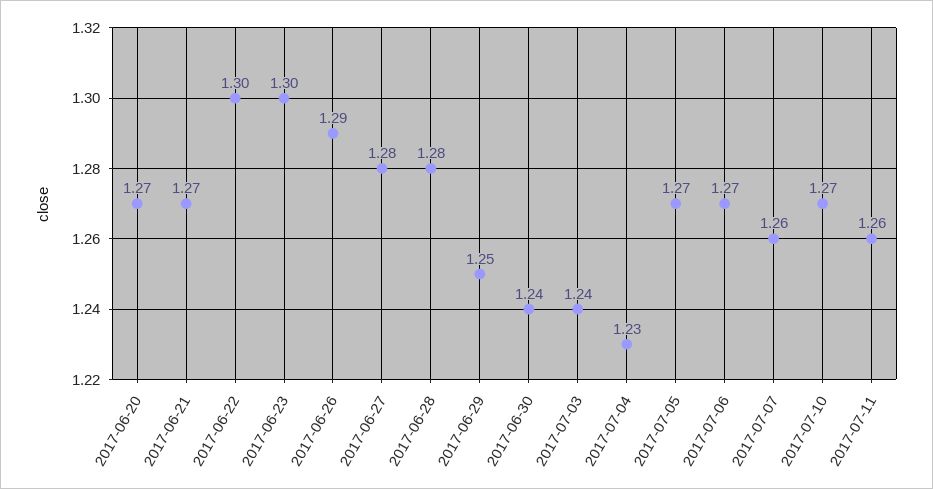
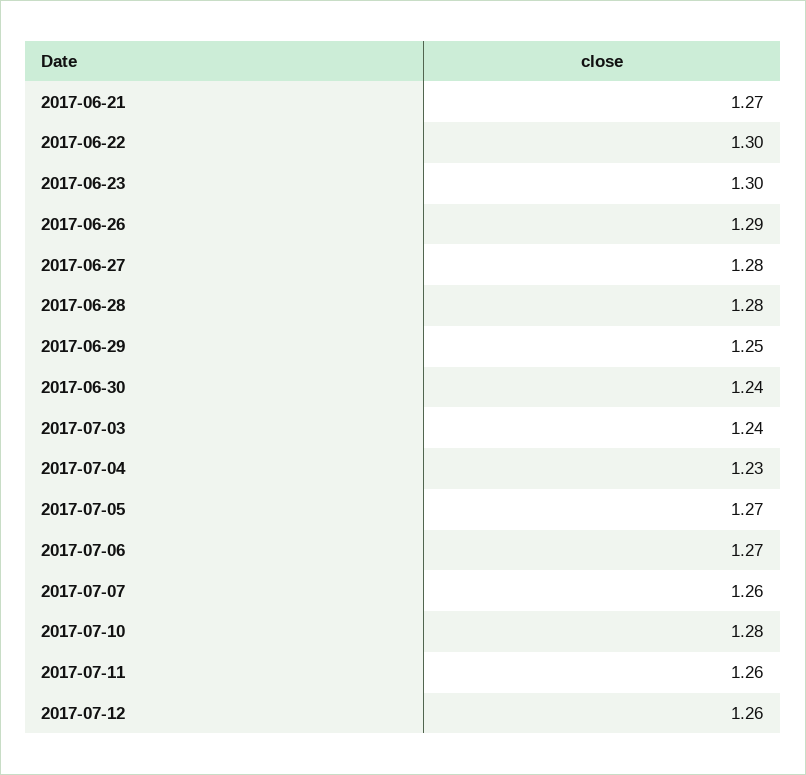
2017-06-20: 1.27 -> none
2017-07-10: 1.27 -> 1.28
2017-07-12: none -> 1.26

